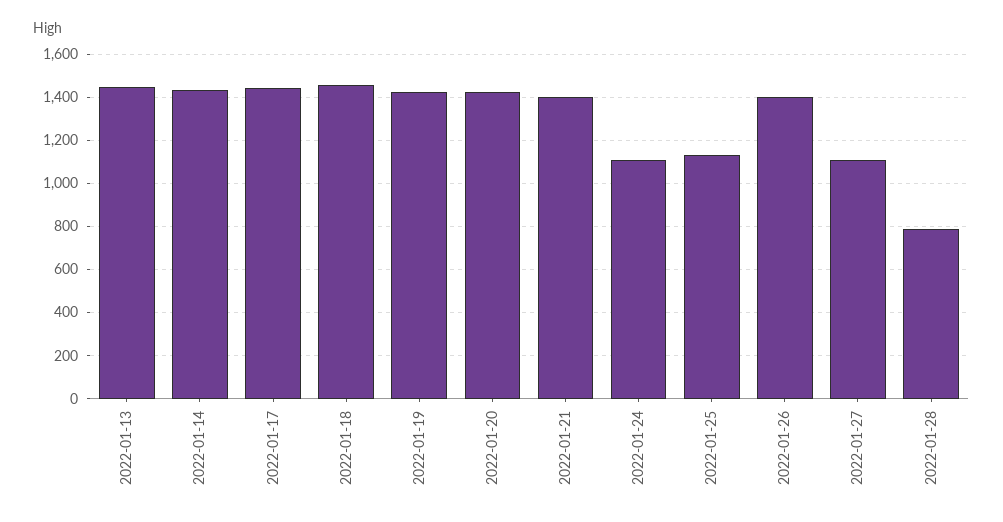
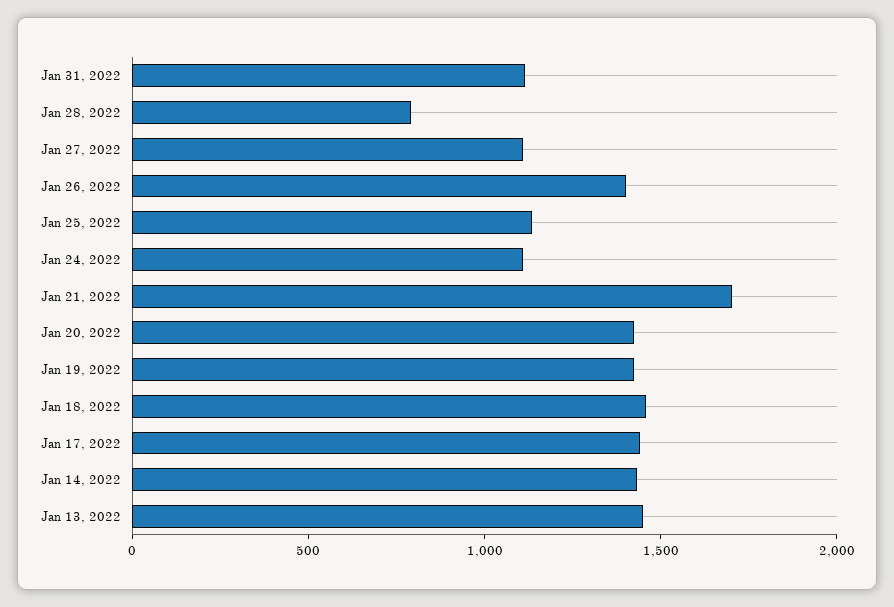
2022-01-21: 1400 -> 1700
Jan 31, 2022: none -> 1100

